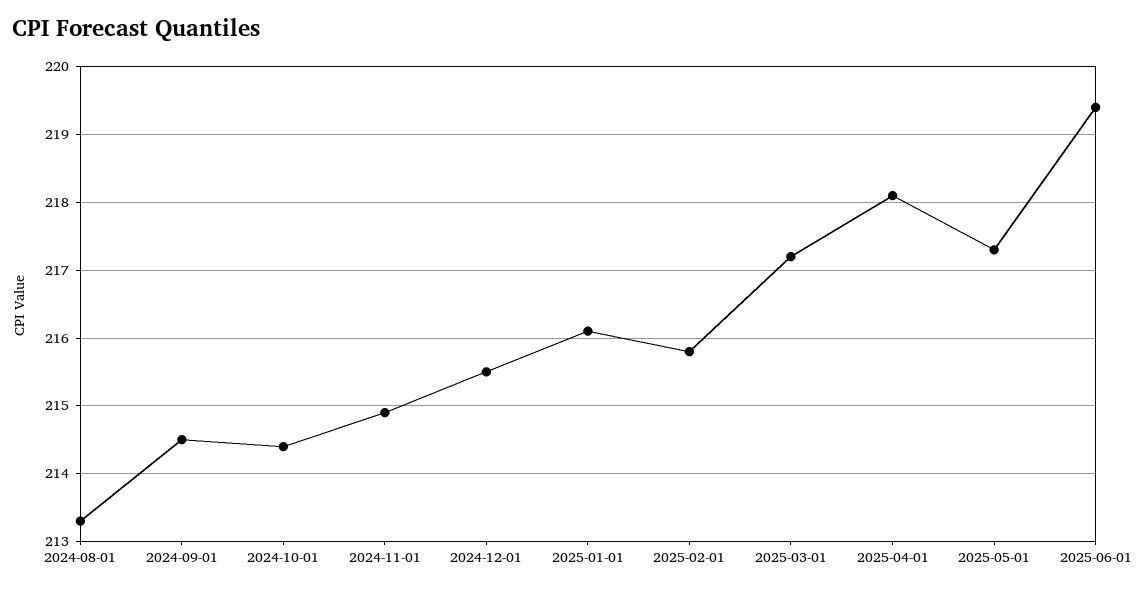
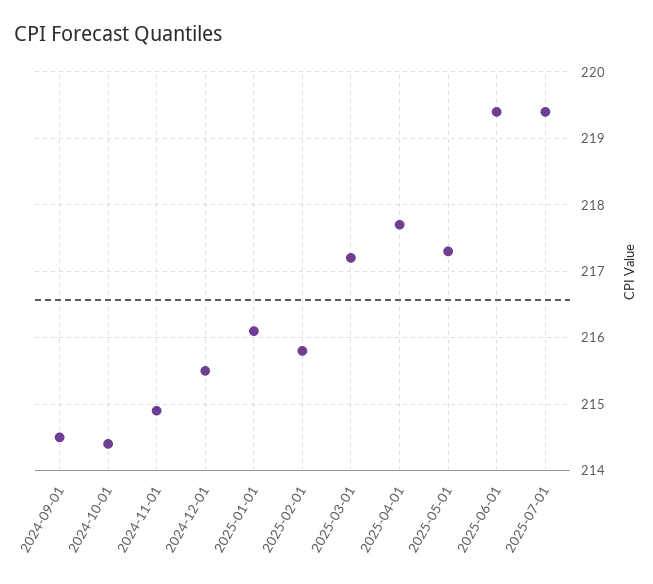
2024-08-01: 213.3 -> none
2025-04-01: 218.1 -> 217.7
2025-07-01: none -> 219.4

